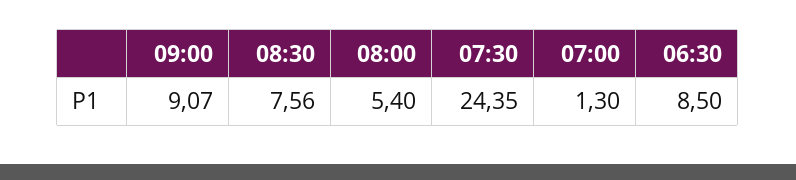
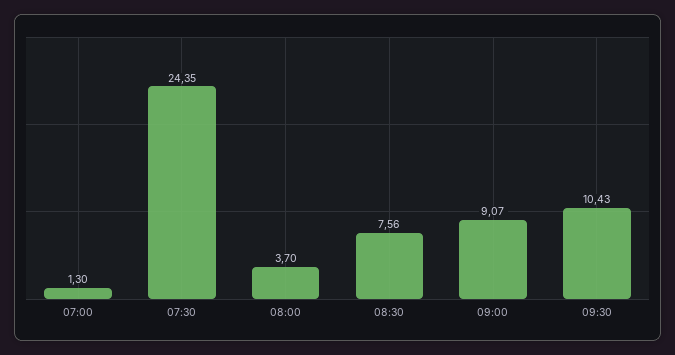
08:00: 5.4 -> 3.7
06:30: 8.5 -> none
09:30: none -> 10.43

